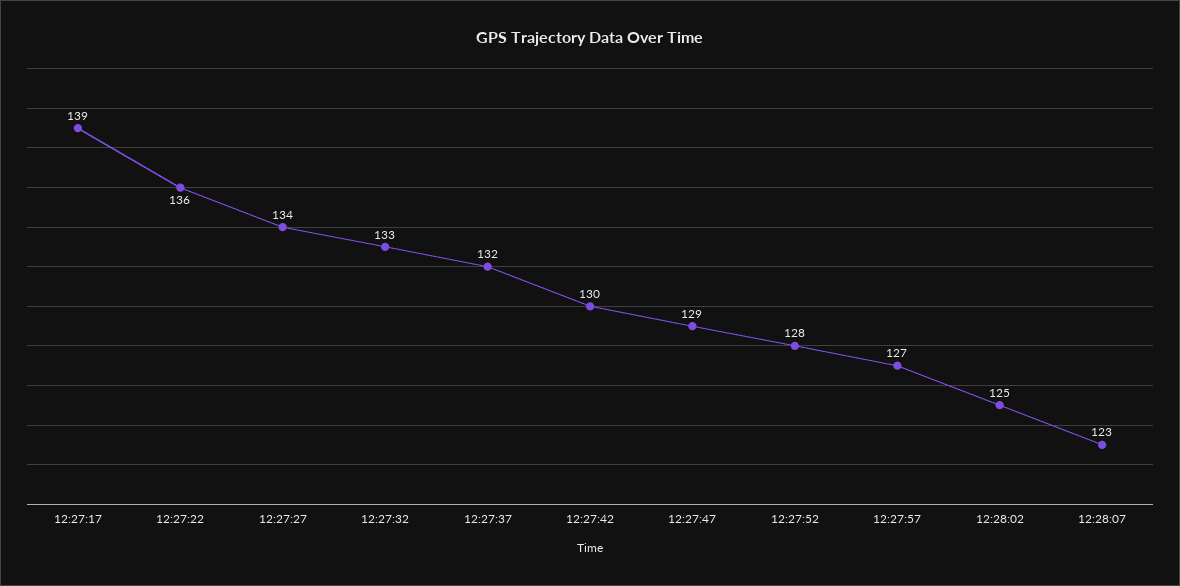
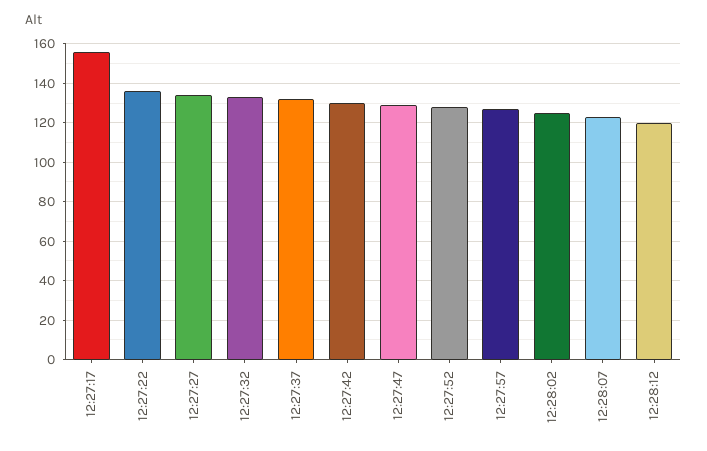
12:27:17: 139 -> 155
12:28:12: none -> 120

